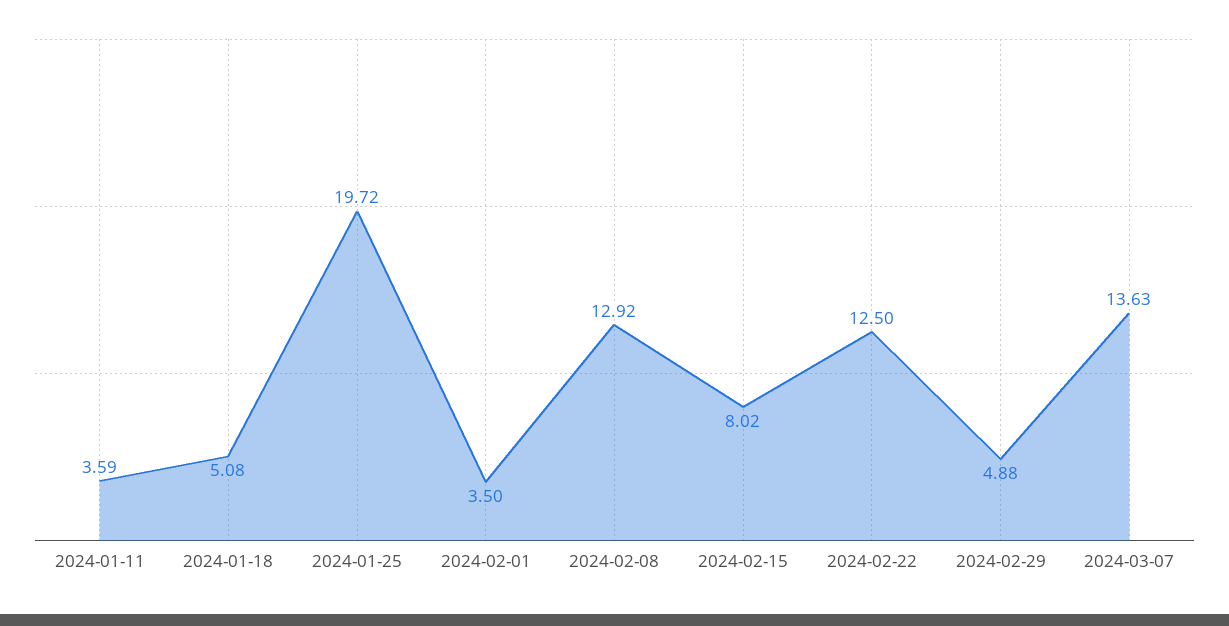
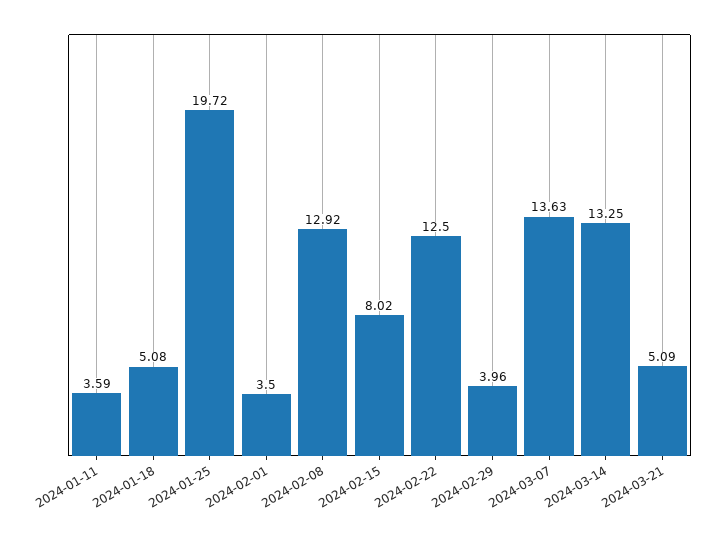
2024-02-29: 4.88 -> 3.96
2024-03-14: none -> 13.25
2024-03-21: none -> 5.09

